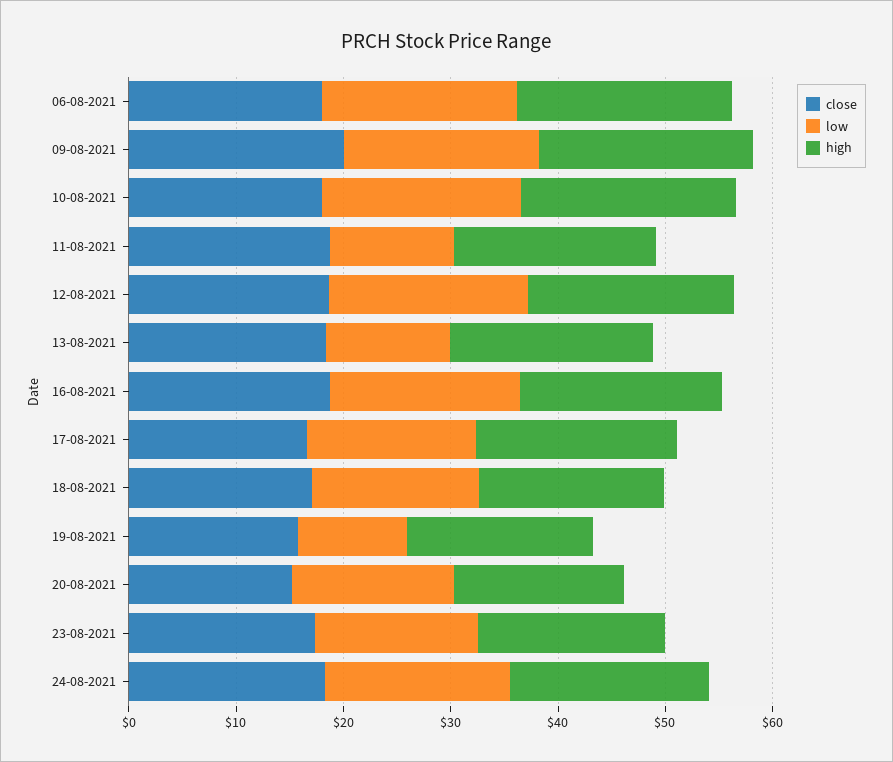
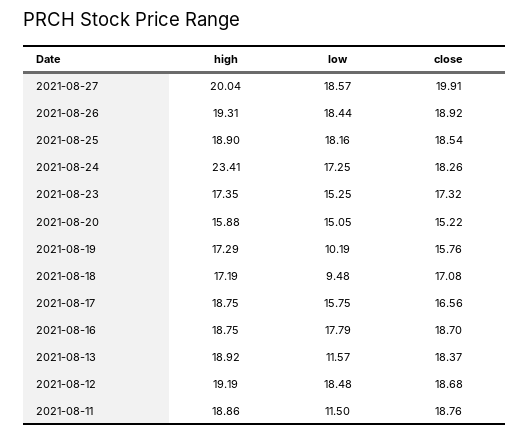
close, 06-08-2021: 18 -> none
low, 06-08-2021: 18 -> none
high, 06-08-2021: 20 -> none
close, 09-08-2021: 20 -> none
low, 09-08-2021: 18 -> none
high, 09-08-2021: 20 -> none
close, 10-08-2021: 18 -> none
low, 10-08-2021: 18 -> none
high, 10-08-2021: 20 -> none
low, 18-08-2021: 16 -> 9.48
high, 24-08-2021: 18 -> 23.41
high, 2021-08-27: none -> 20.04
low, 2021-08-27: none -> 18.57
close, 2021-08-27: none -> 19.91
high, 2021-08-26: none -> 19.31
low, 2021-08-26: none -> 18.44
close, 2021-08-26: none -> 18.92
high, 2021-08-25: none -> 18.9
low, 2021-08-25: none -> 18.16
close, 2021-08-25: none -> 18.54

